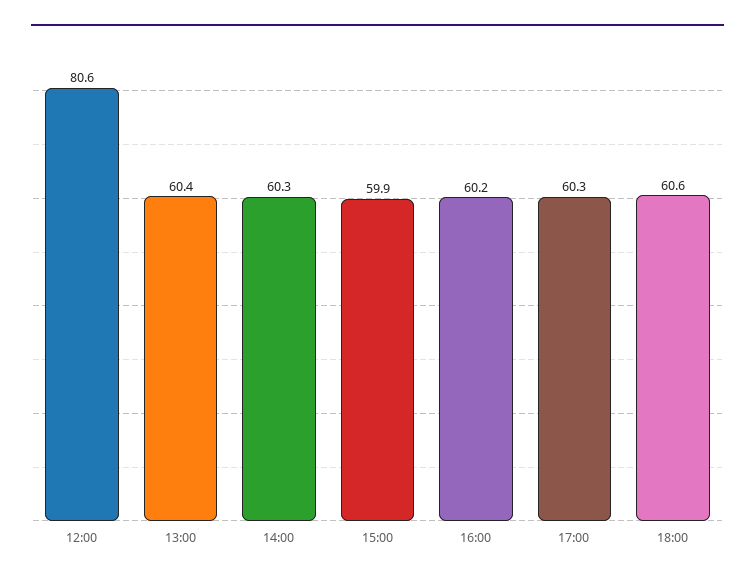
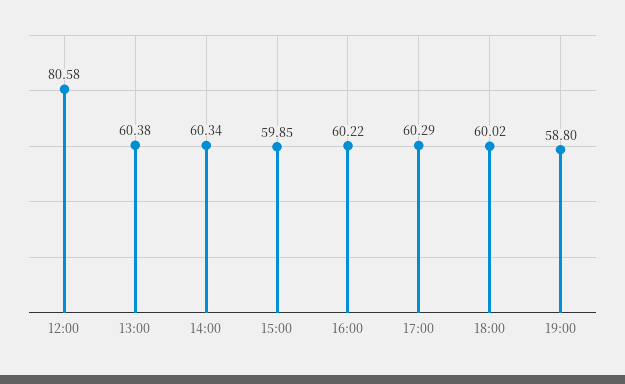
18:00: 60.6 -> 60.02
19:00: none -> 58.8

